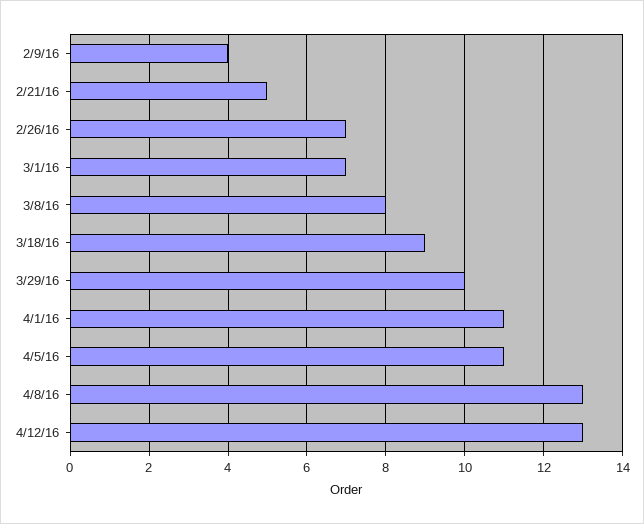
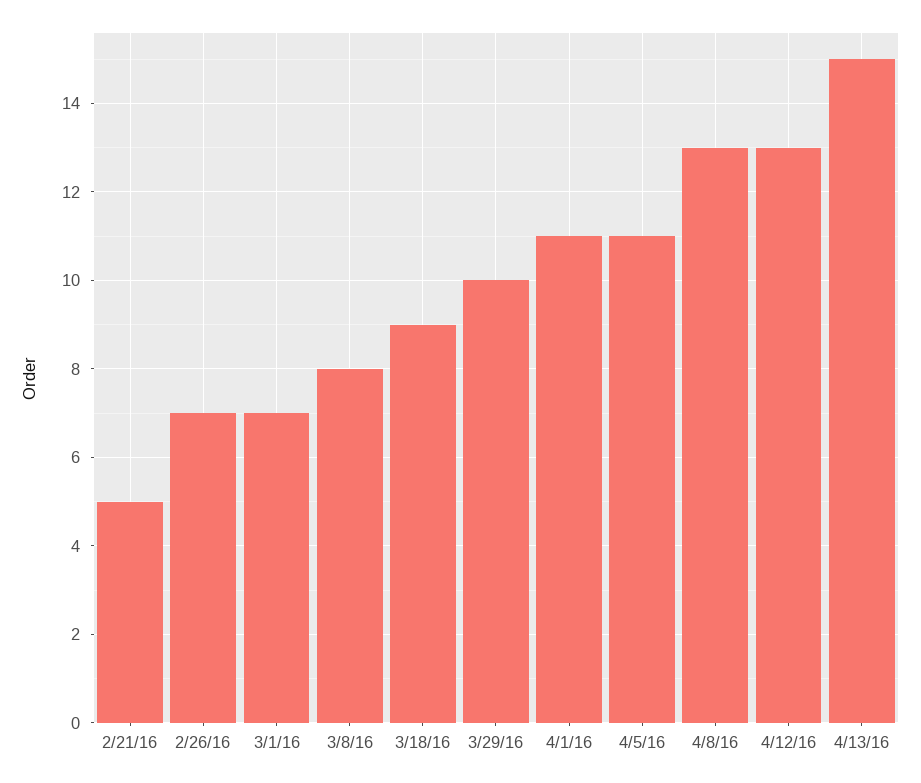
2/9/16: 4 -> none
4/13/16: none -> 15

